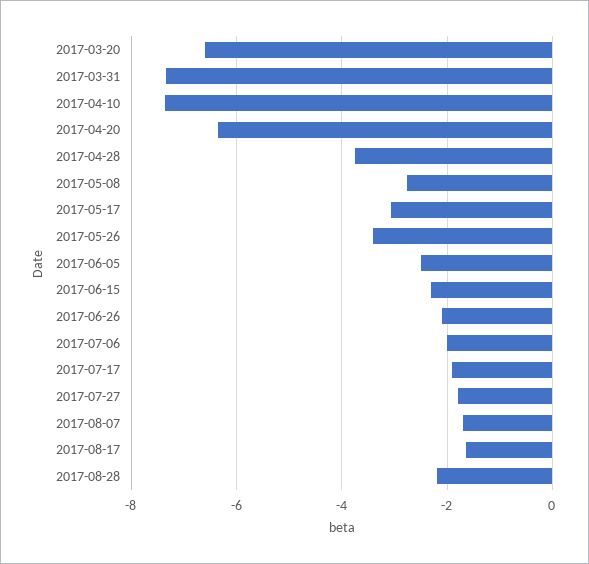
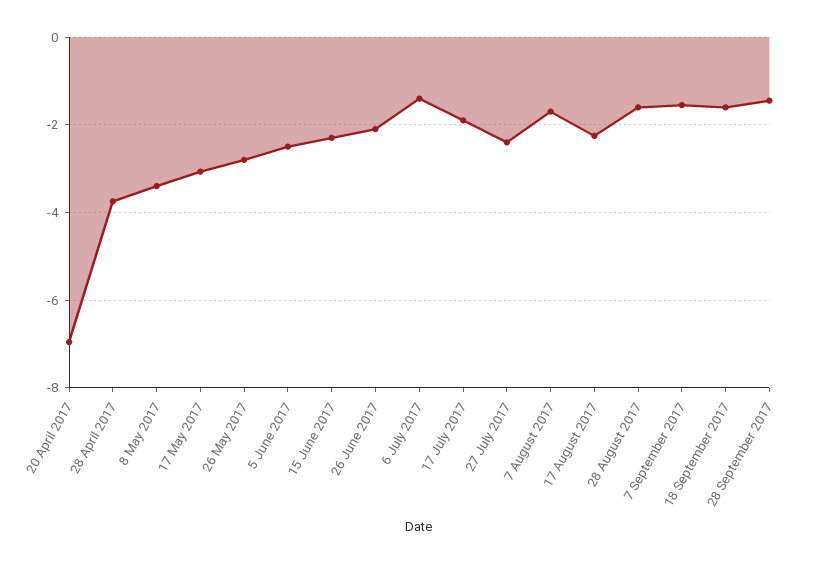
2017-03-20: -6.6 -> none
2017-03-31: -7.4 -> none
2017-04-10: -7.4 -> none
2017-04-20: -6.4 -> -7
2017-05-08: -2.8 -> -3.4
2017-05-26: -3.4 -> -2.8
2017-07-06: -2 -> -1.4
2017-07-27: -1.8 -> -2.4
2017-08-17: -1.6 -> -2.2
2017-08-28: -2.2 -> -1.6
7 September 2017: none -> -1.6
18 September 2017: none -> -1.6
28 September 2017: none -> -1.4

